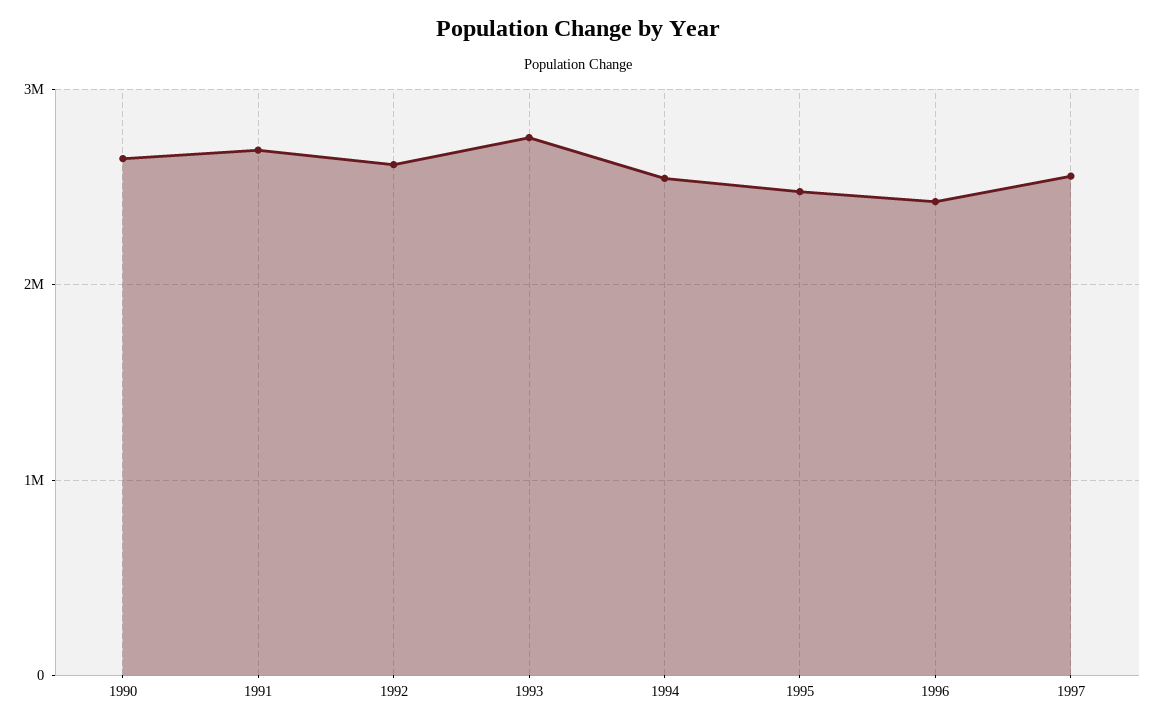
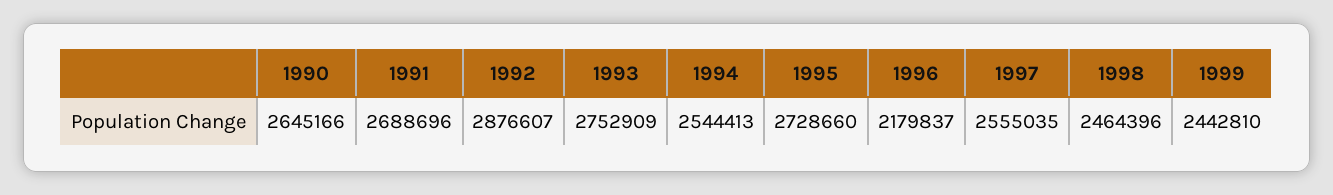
1992: 2600000 -> 2876607
1995: 2500000 -> 2728660
1996: 2400000 -> 2179837
1998: none -> 2464396
1999: none -> 2442810

